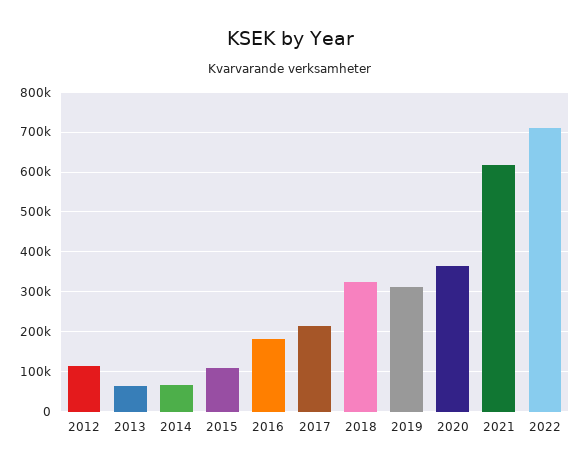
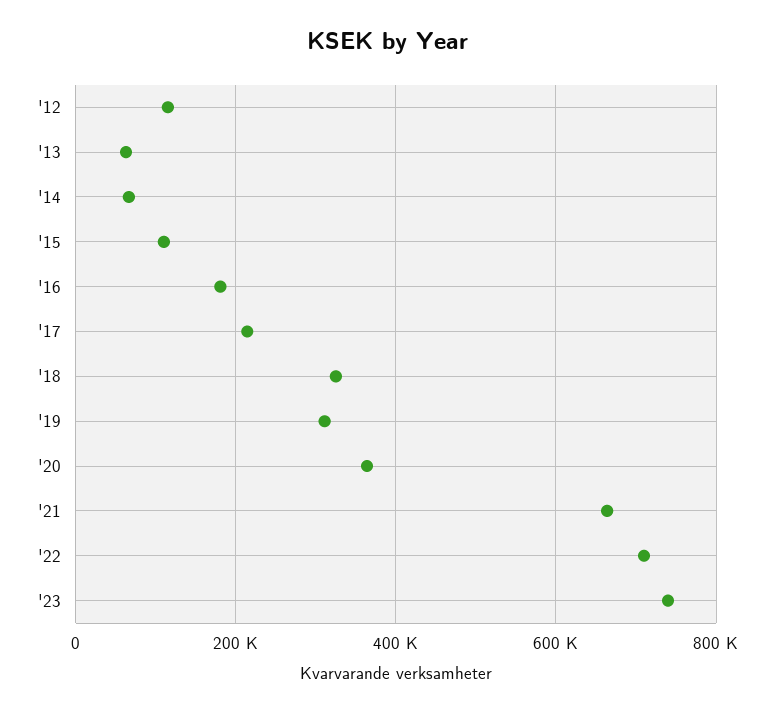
2021: 620000 -> 660000
'23: none -> 740000

